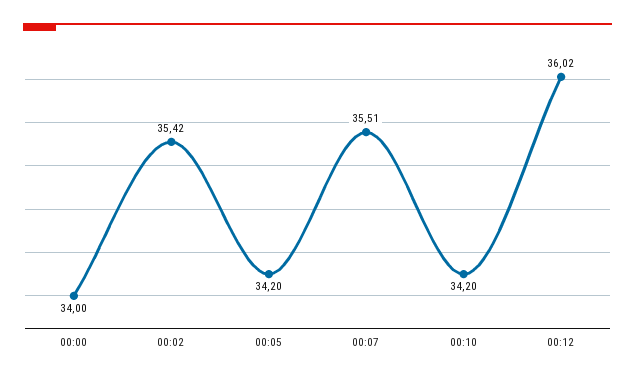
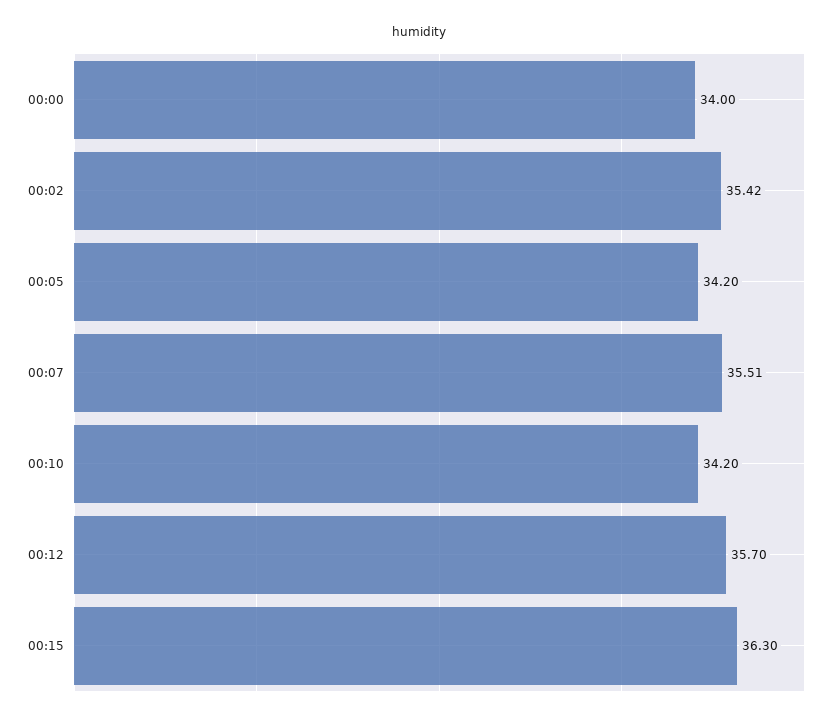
00:12: 36.02 -> 35.7
00:15: none -> 36.3

